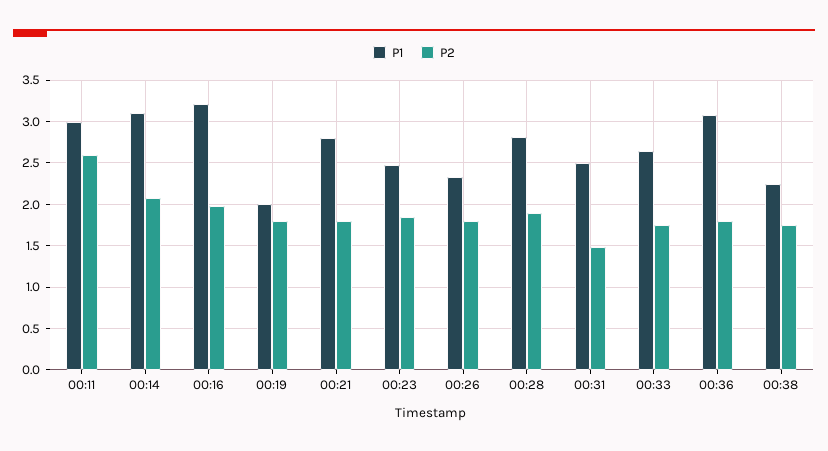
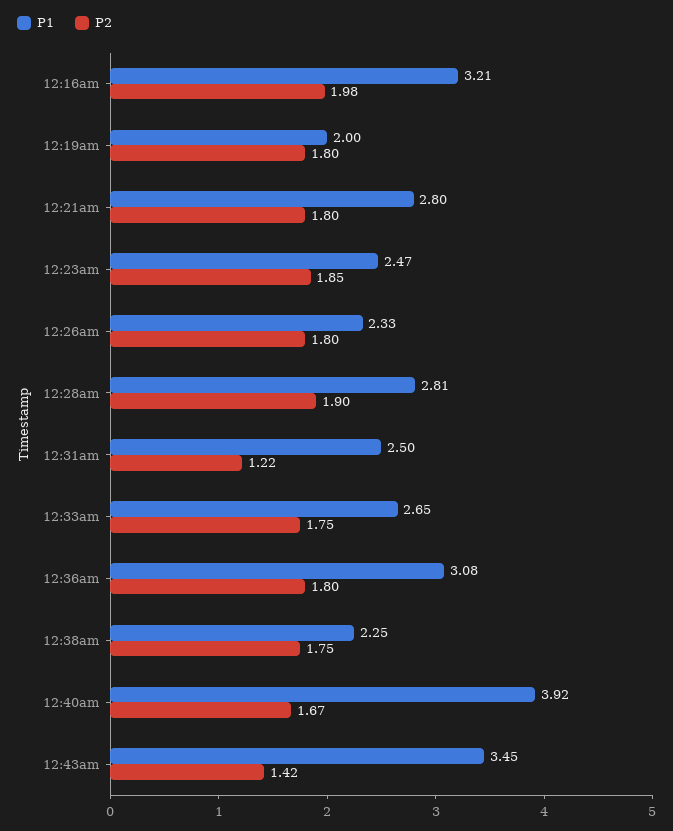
P1, 00:11: 3 -> none
P2, 00:11: 2.6 -> none
P1, 00:14: 3.1 -> none
P2, 00:14: 2.1 -> none
P2, 00:31: 1.5 -> 1.22
P1, 12:40am: none -> 3.92
P2, 12:40am: none -> 1.67
P1, 12:43am: none -> 3.45
P2, 12:43am: none -> 1.42

